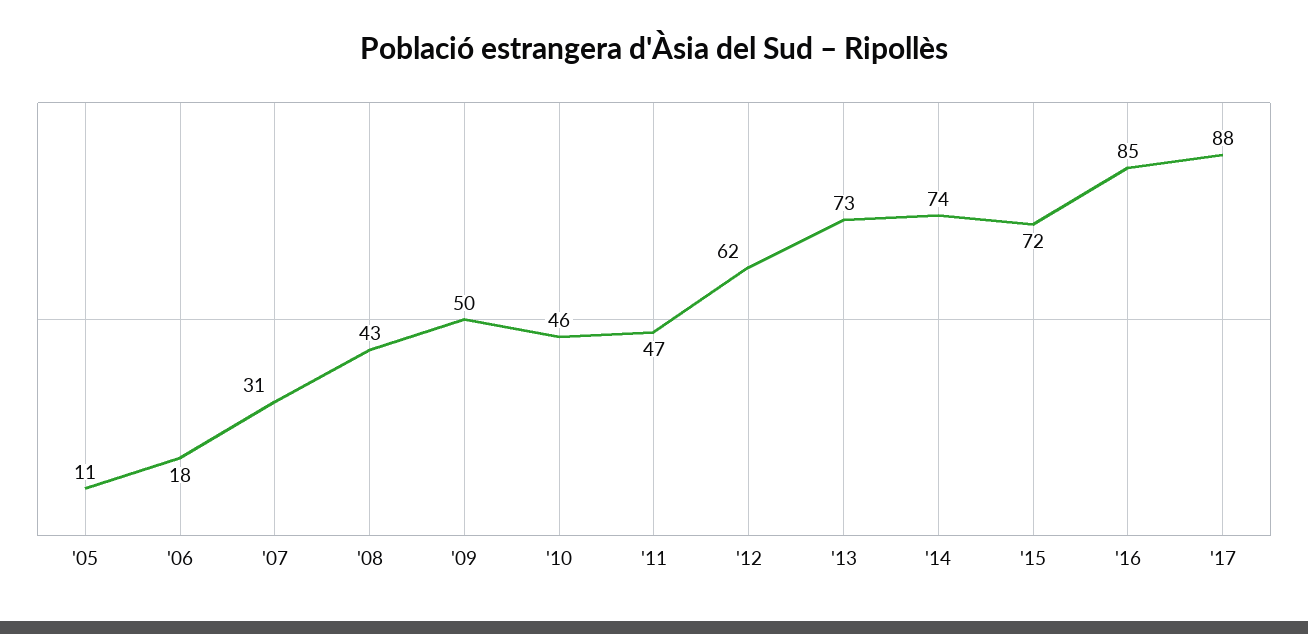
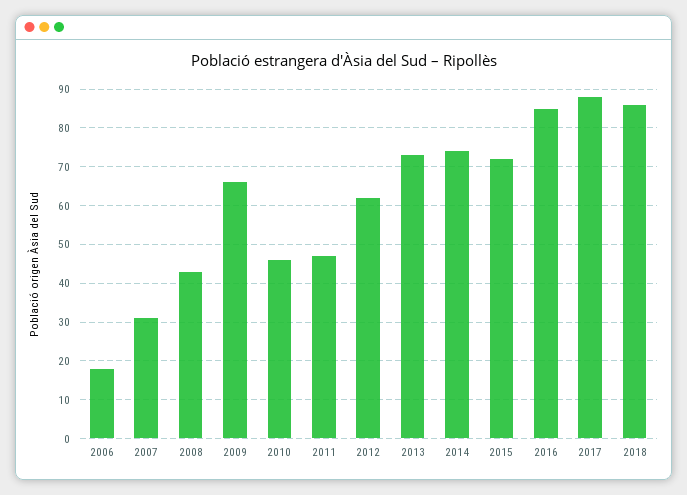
'05: 11 -> none
'09: 50 -> 65
2018: none -> 85

